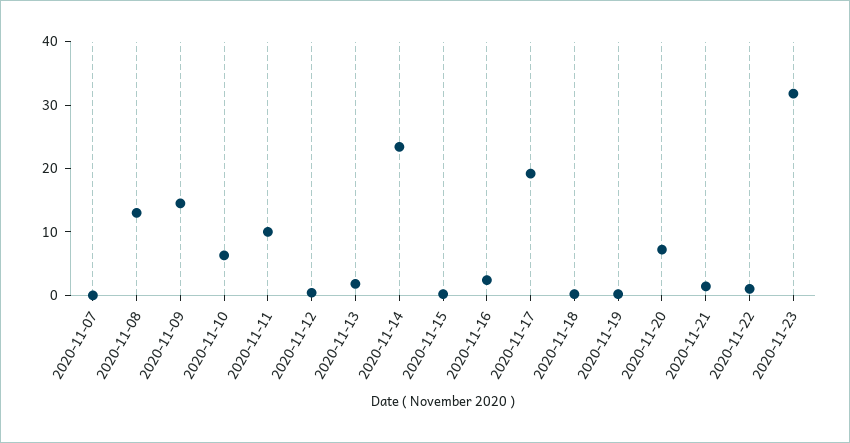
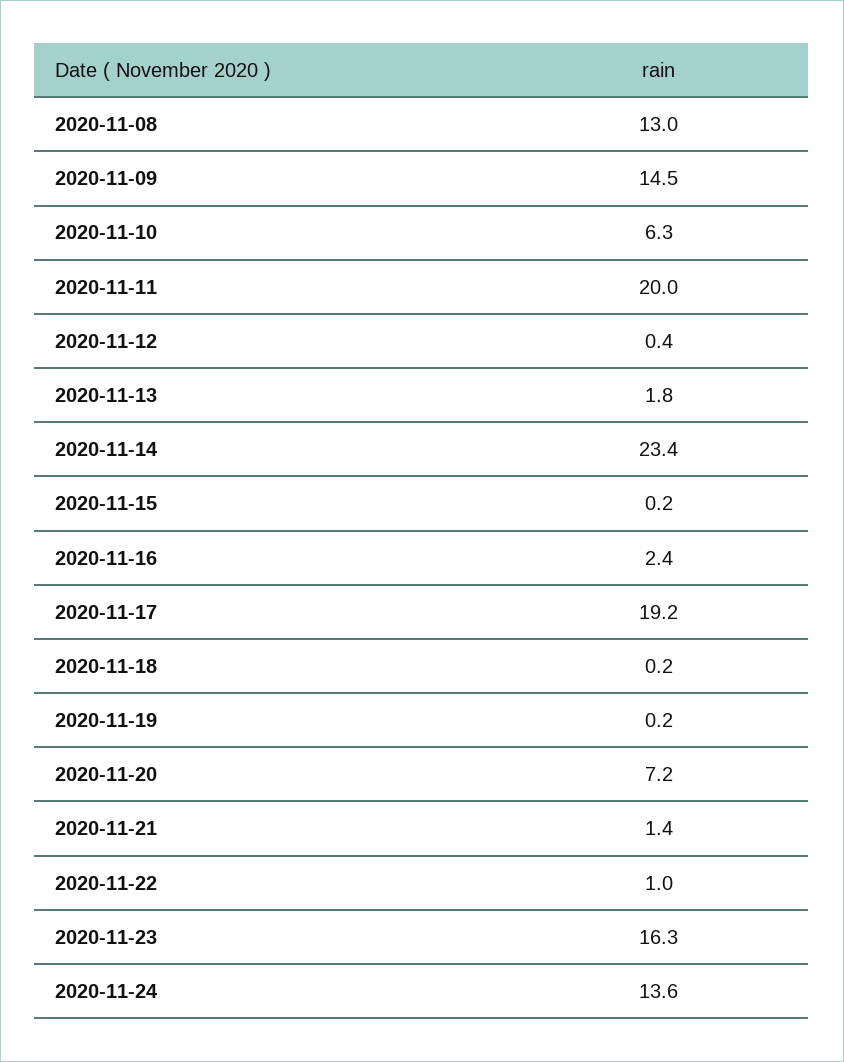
2020-11-07: 0 -> none
2020-11-11: 10 -> 20
2020-11-23: 32 -> 16.3
2020-11-24: none -> 13.6

